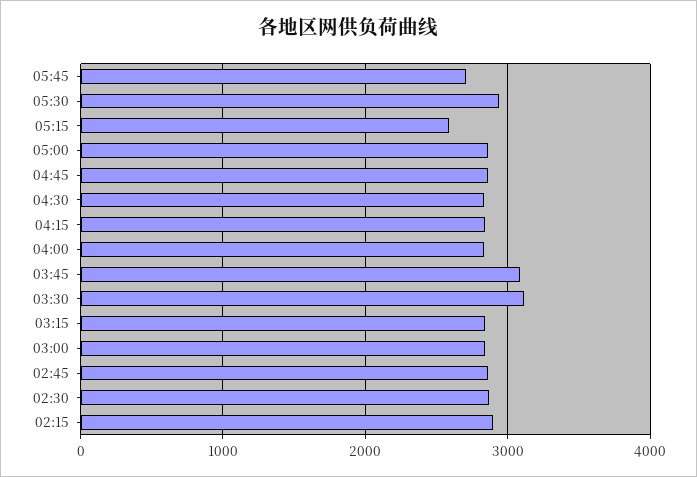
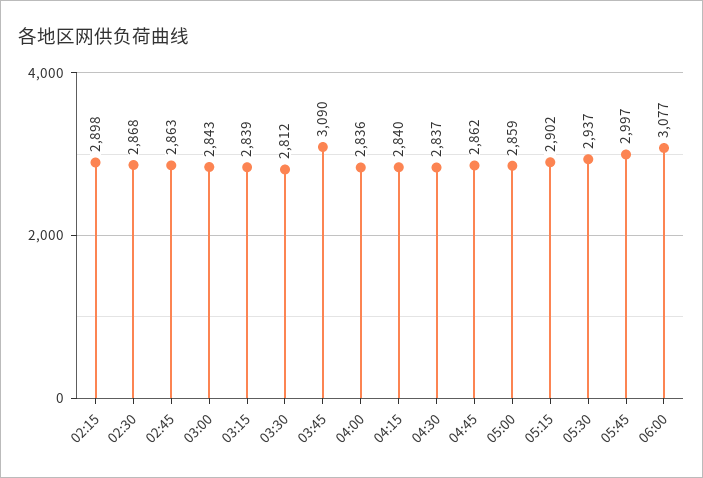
05:45: 2700 -> 2997
05:15: 2600 -> 2902
03:30: 3100 -> 2812
06:00: none -> 3077

